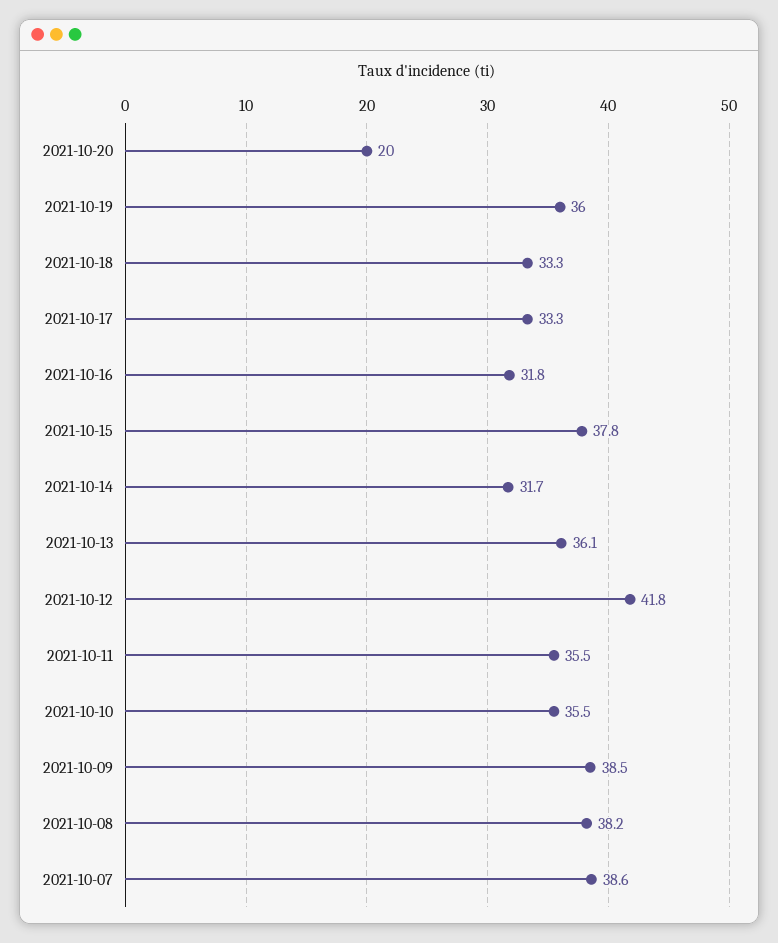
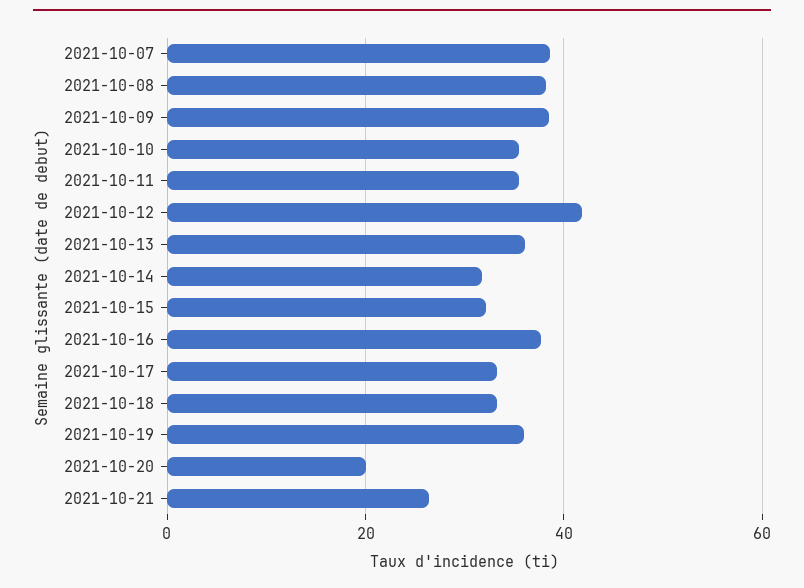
2021-10-16: 31.8 -> 38
2021-10-15: 37.8 -> 32
2021-10-21: none -> 26

